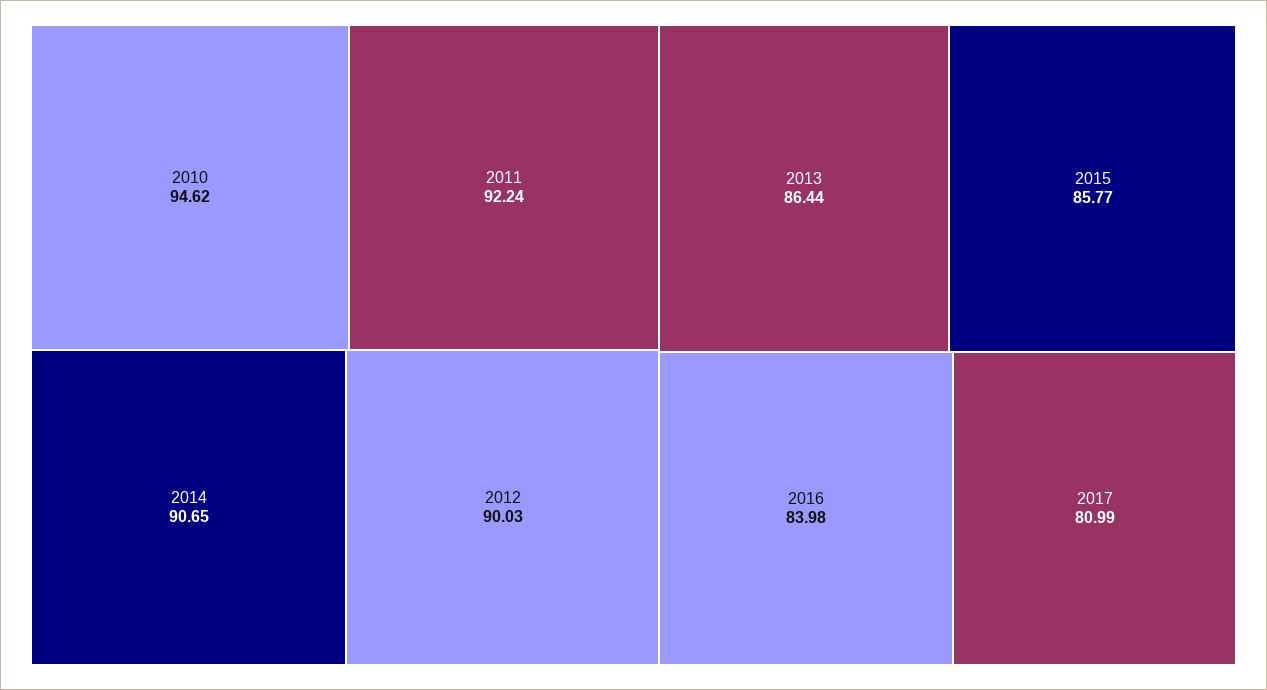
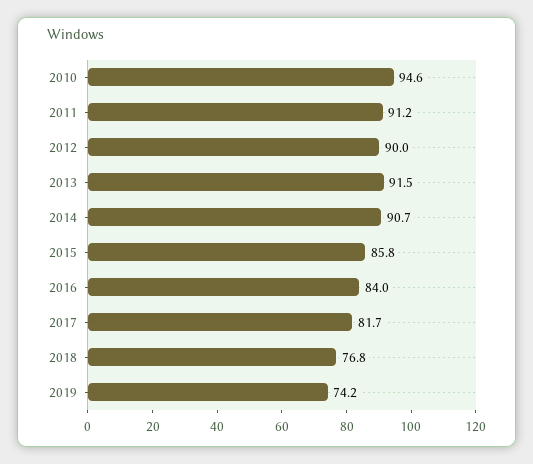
2011: 92.24 -> 91.2
2013: 86.44 -> 91.5
2017: 80.99 -> 81.7
2018: none -> 76.8
2019: none -> 74.2

